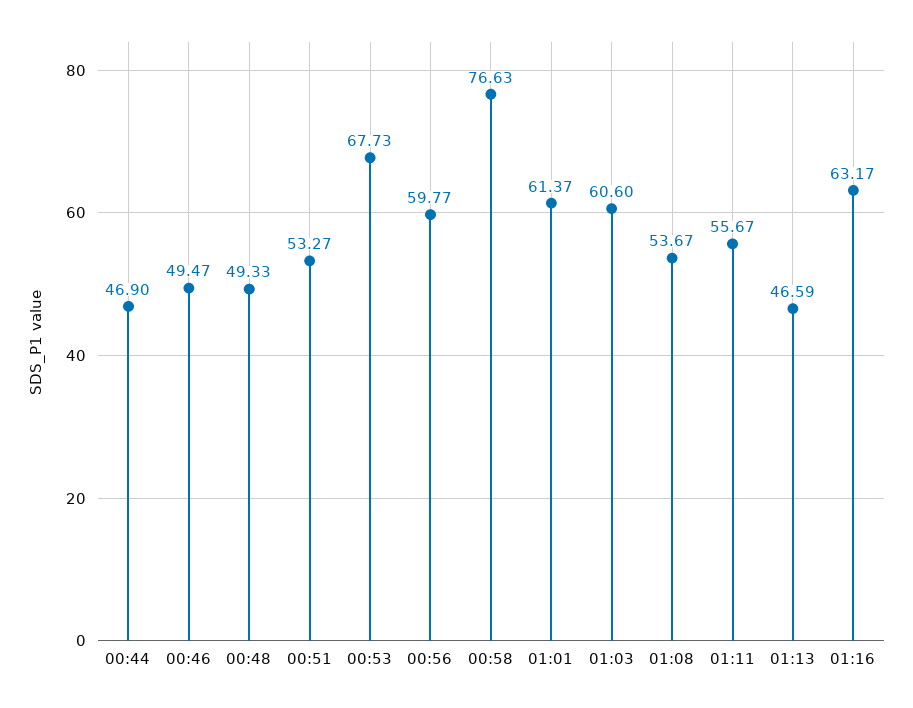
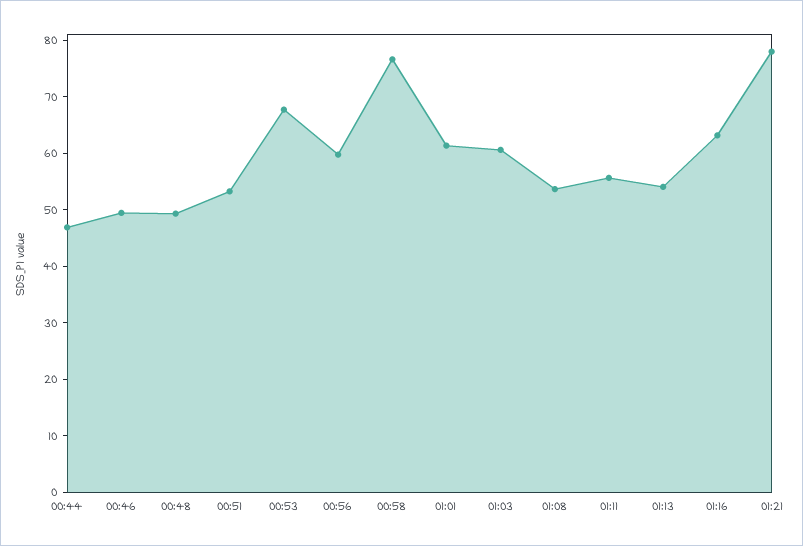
01:13: 46.59 -> 54
01:21: none -> 78

